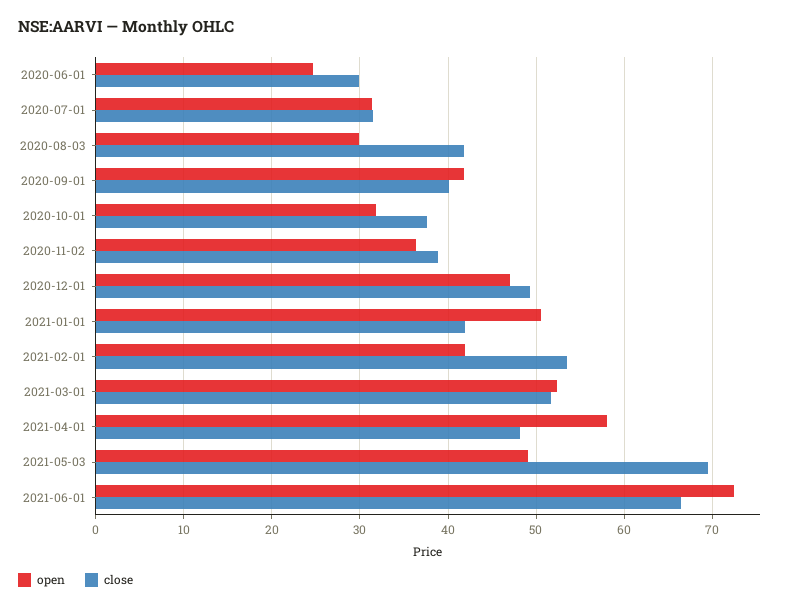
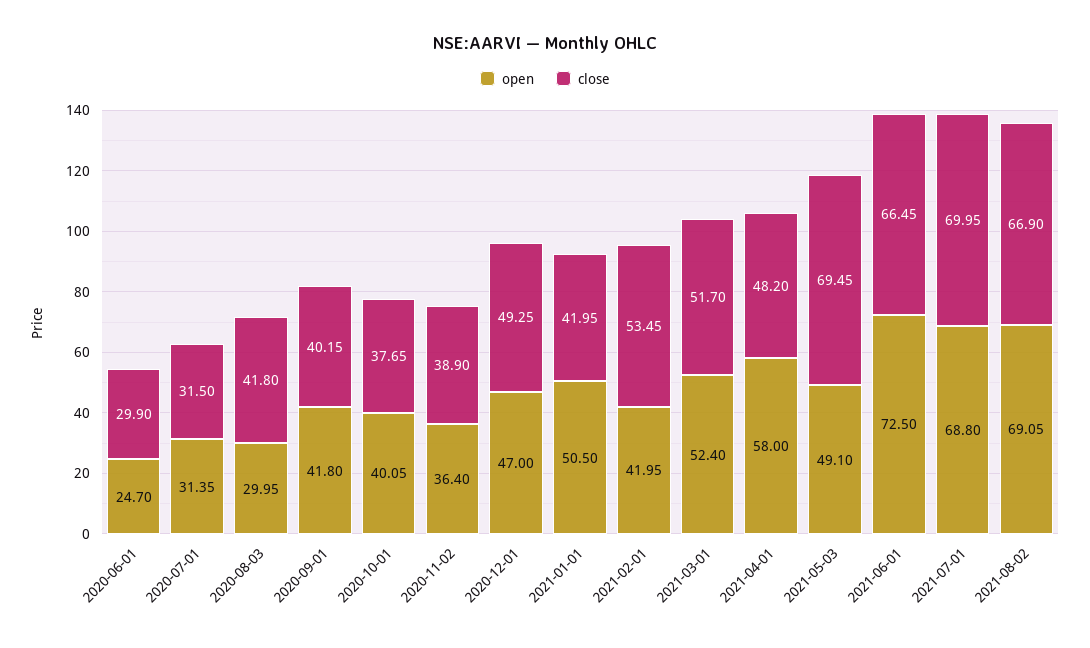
open, 2020-10-01: 32 -> 40.05
open, 2021-07-01: none -> 68.8
close, 2021-07-01: none -> 69.95
open, 2021-08-02: none -> 69.05
close, 2021-08-02: none -> 66.9

